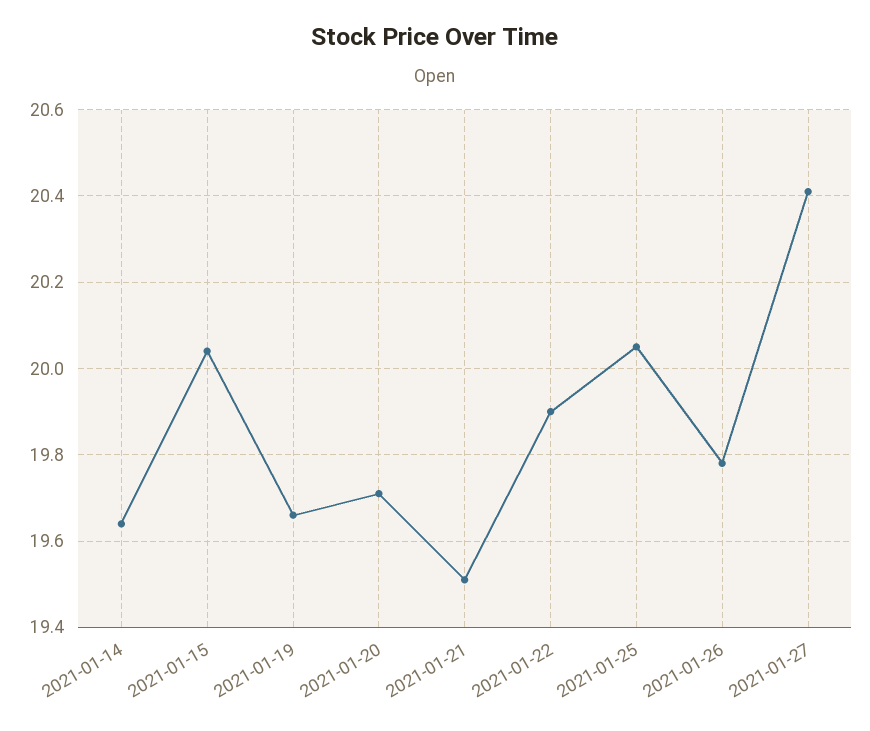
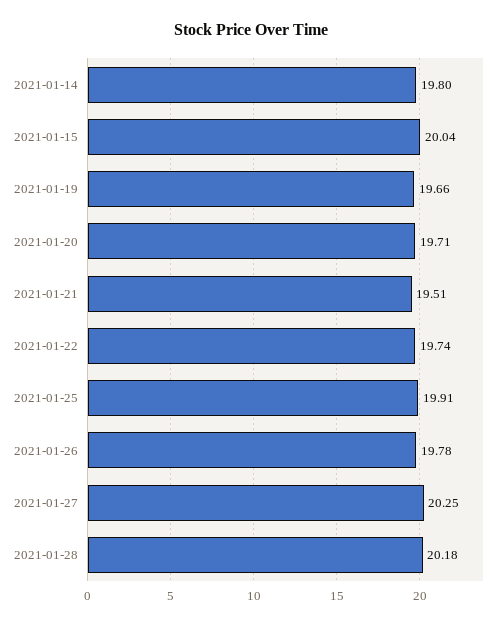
2021-01-14: 19.65 -> 19.8
2021-01-22: 19.9 -> 19.74
2021-01-25: 20.05 -> 19.91
2021-01-27: 20.4 -> 20.25
2021-01-28: none -> 20.18

